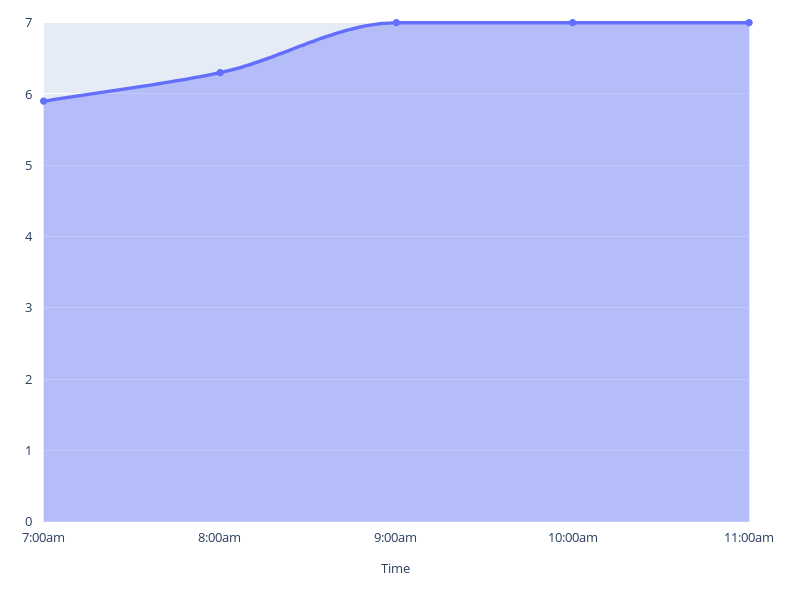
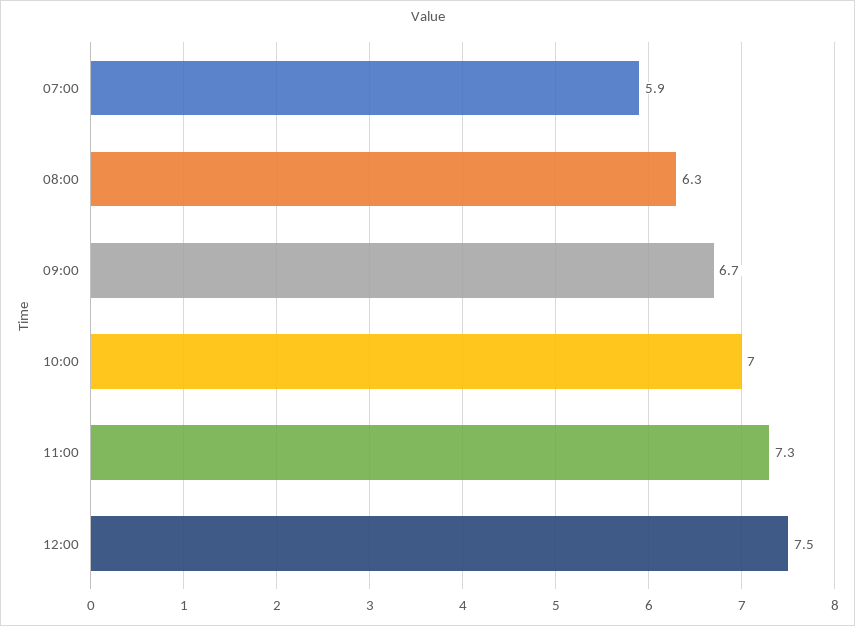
9:00am: 7 -> 6.7
11:00am: 7 -> 7.3
12:00: none -> 7.5

